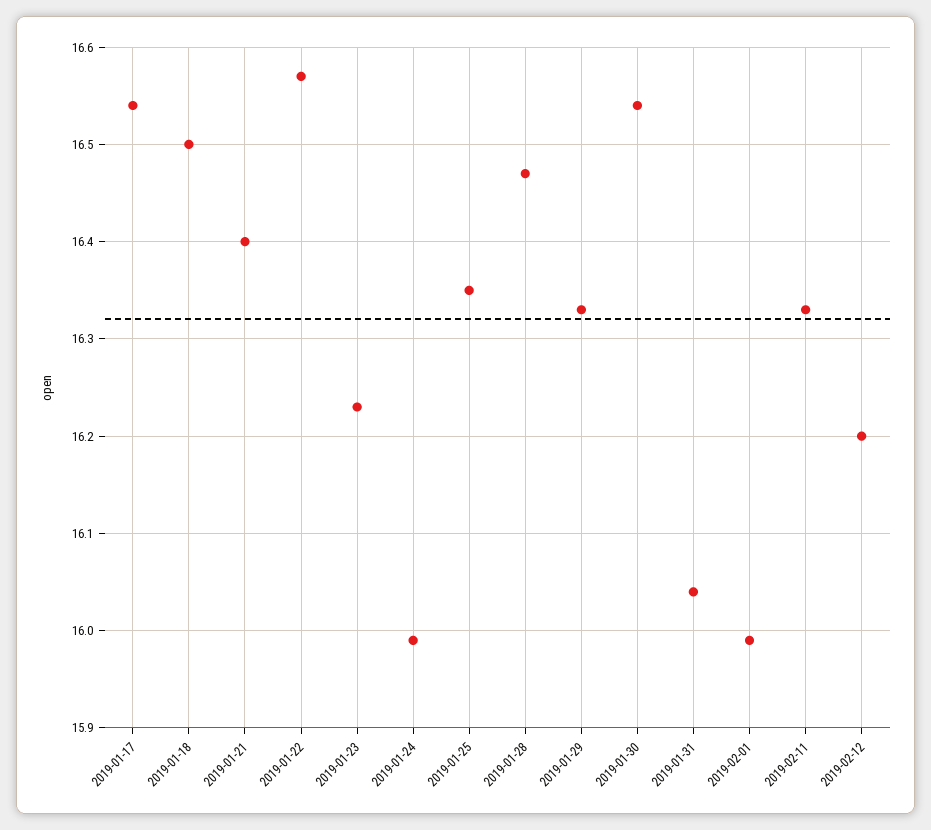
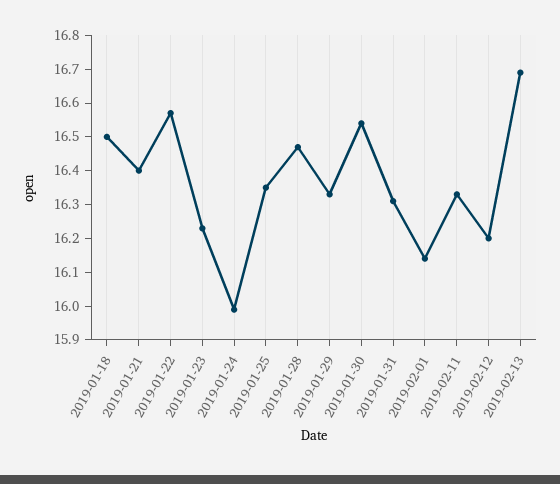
2019-01-17: 16.54 -> none
2019-01-31: 16.04 -> 16.3
2019-02-01: 15.99 -> 16.15
2019-02-13: none -> 16.7

